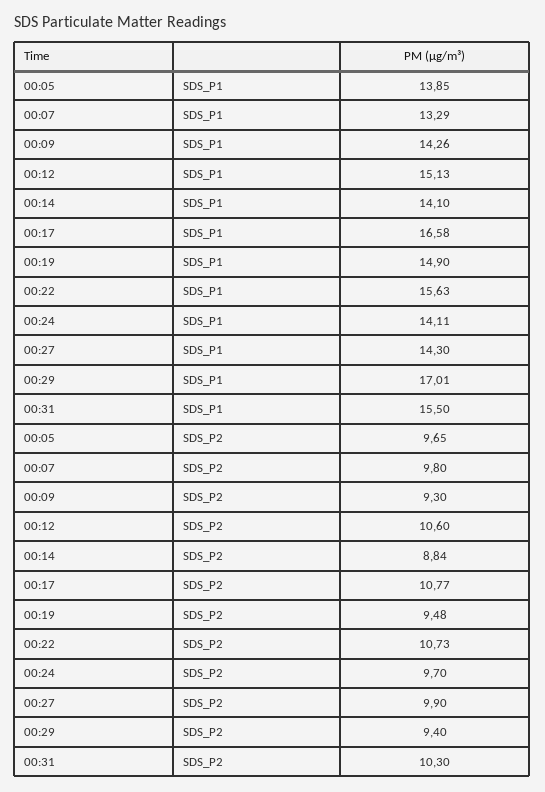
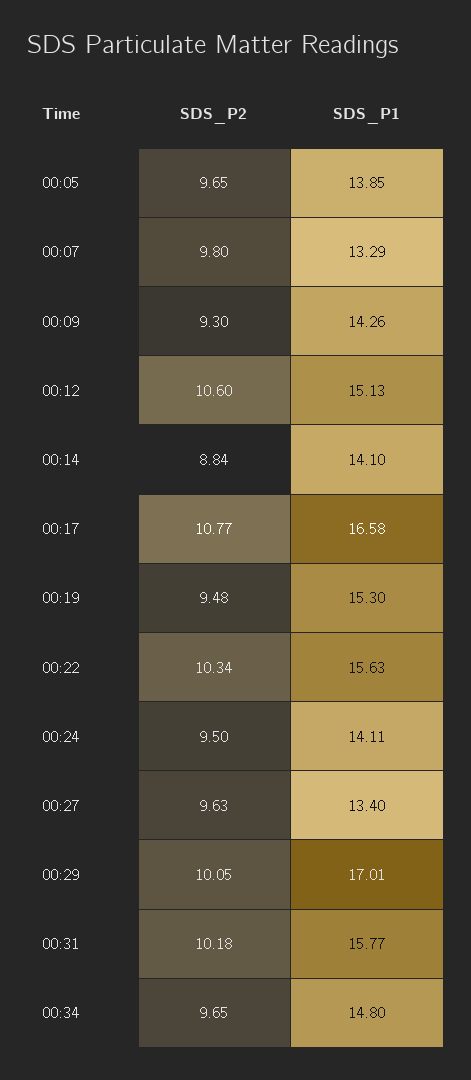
00:19, SDS_P1: 14.9 -> 15.3
00:27, SDS_P1: 14.3 -> 13.4
00:31, SDS_P1: 15.5 -> 15.77
00:22, SDS_P2: 10.73 -> 10.34
00:24, SDS_P2: 9.7 -> 9.5
00:27, SDS_P2: 9.9 -> 9.63
00:29, SDS_P2: 9.4 -> 10.05
00:31, SDS_P2: 10.3 -> 10.18
00:34, SDS_P2: none -> 9.65
00:34, SDS_P1: none -> 14.8

